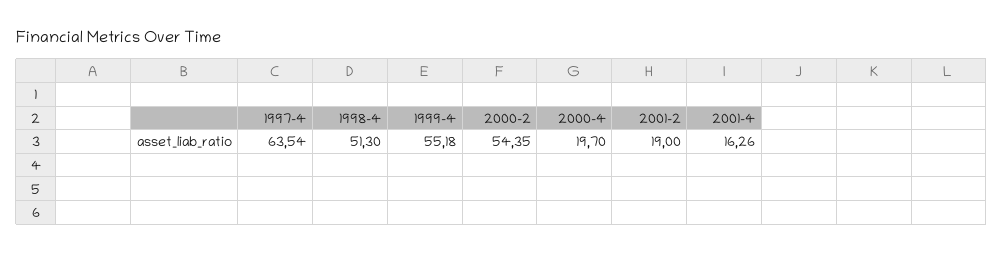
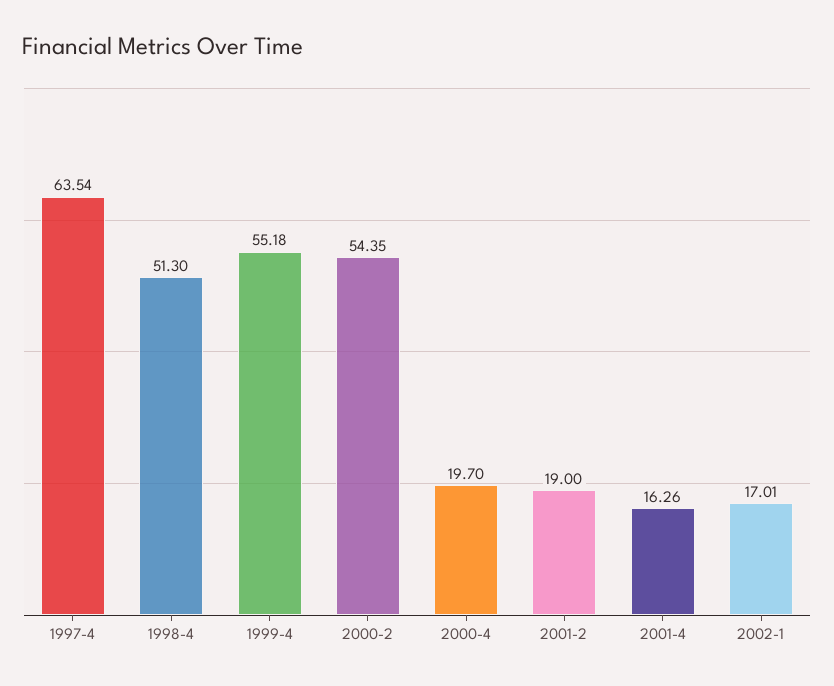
2002-1: none -> 17.01

